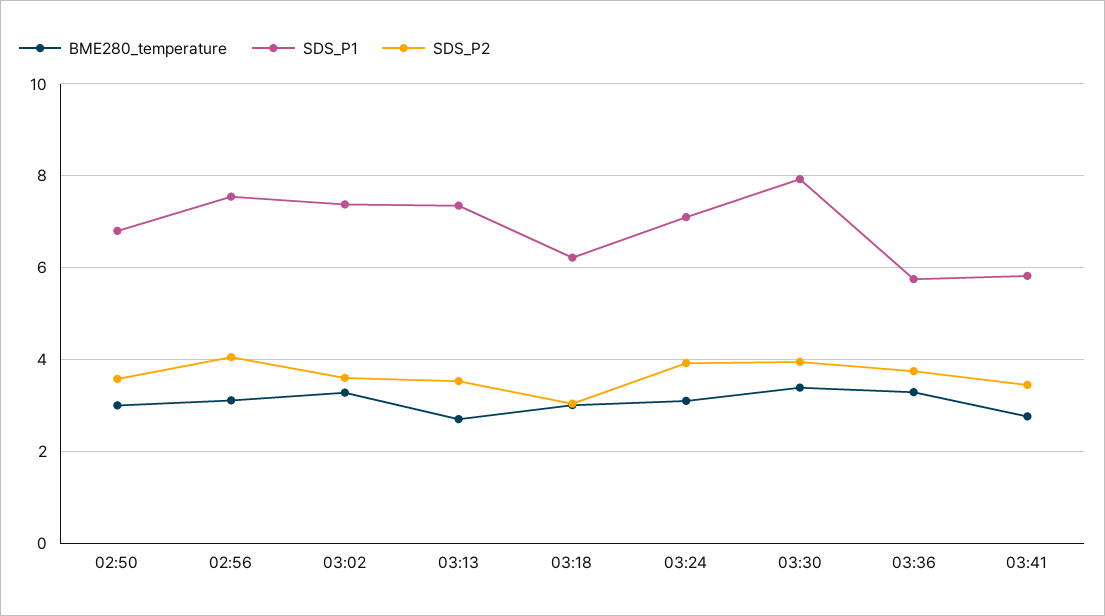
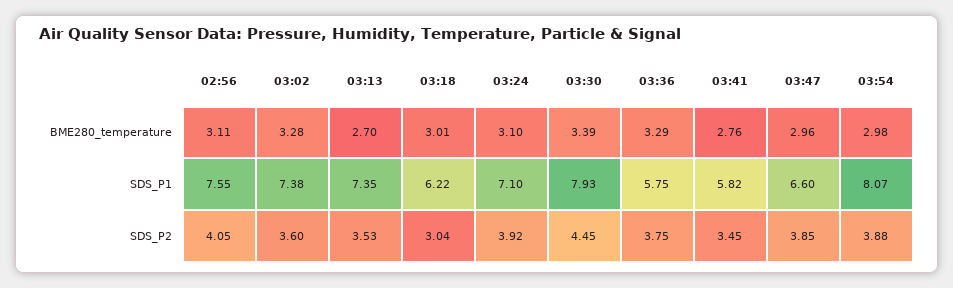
BME280_temperature, 02:50: 3 -> none
SDS_P1, 02:50: 6.8 -> none
SDS_P2, 02:50: 3.6 -> none
SDS_P2, 03:30: 4 -> 4.45
BME280_temperature, 03:47: none -> 2.96
BME280_temperature, 03:54: none -> 2.98
SDS_P1, 03:47: none -> 6.6
SDS_P1, 03:54: none -> 8.07
SDS_P2, 03:47: none -> 3.85
SDS_P2, 03:54: none -> 3.88

